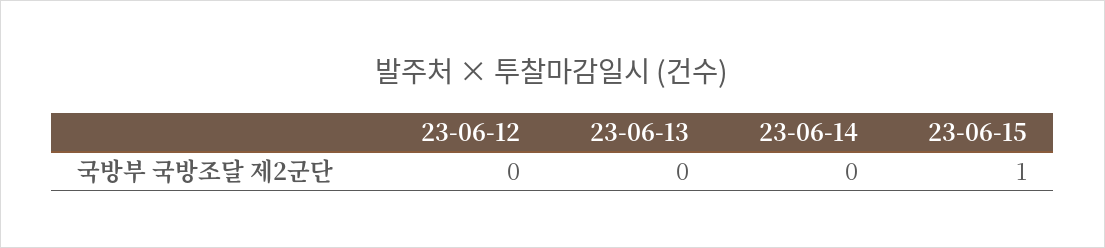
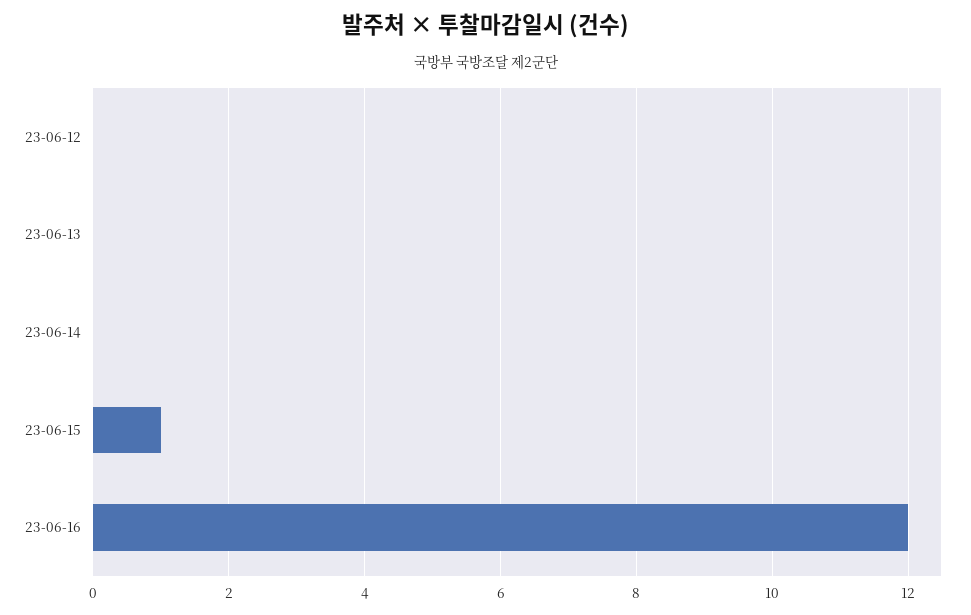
23-06-16: none -> 12

